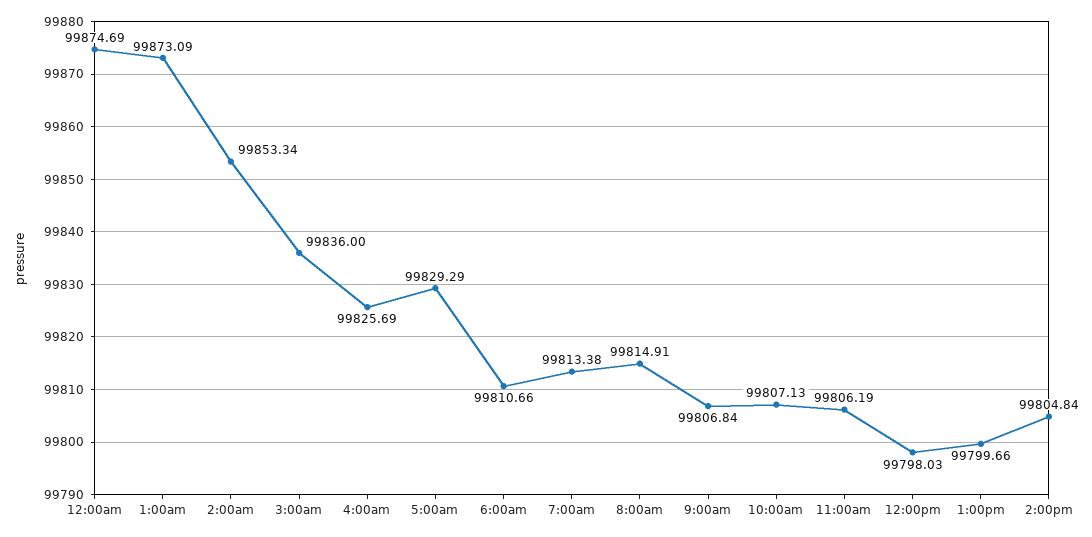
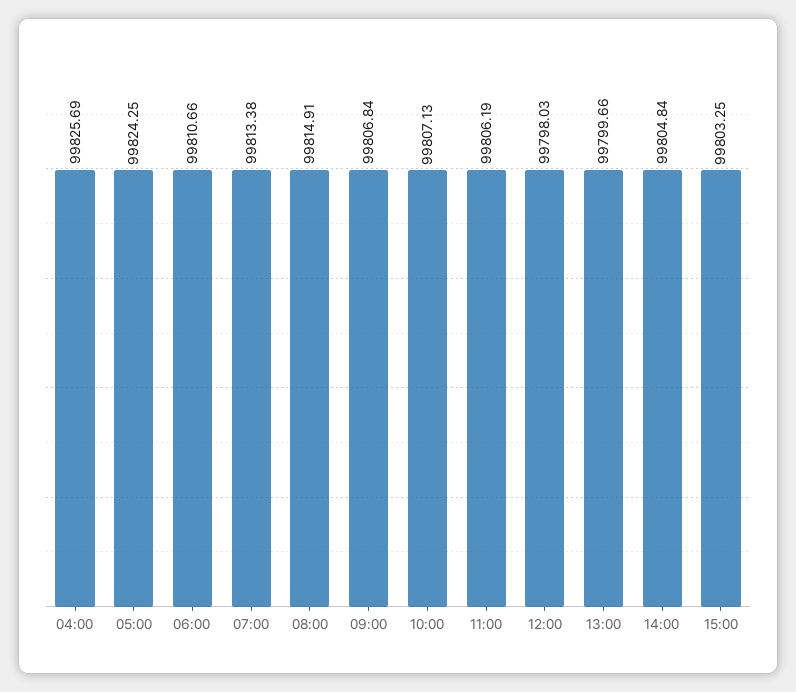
12:00am: 99874.69 -> none
1:00am: 99873.09 -> none
2:00am: 99853.34 -> none
3:00am: 99836 -> none
5:00am: 99829.29 -> 99824.25
15:00: none -> 99803.25

